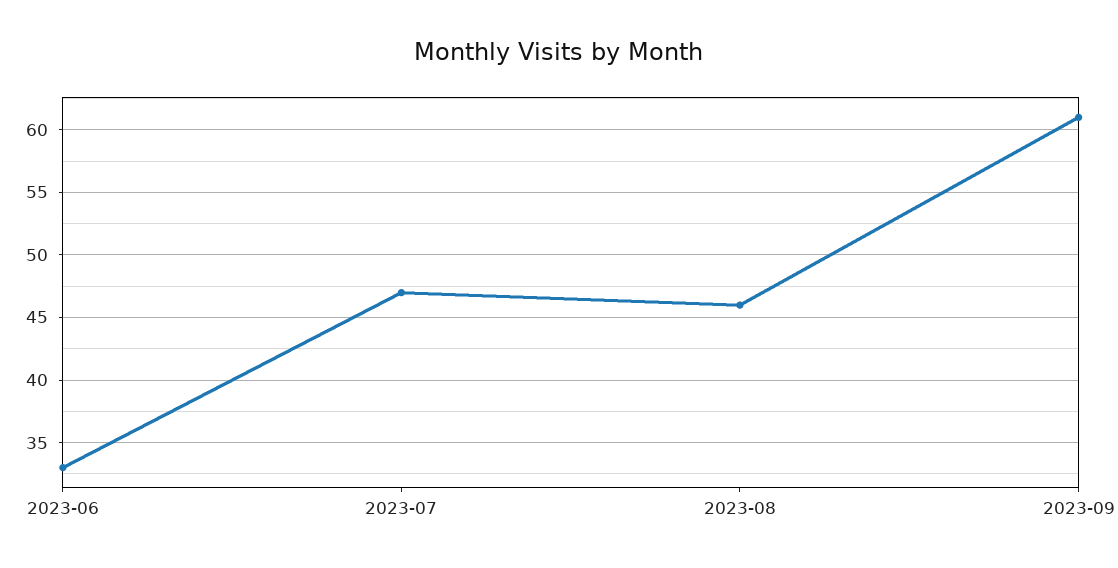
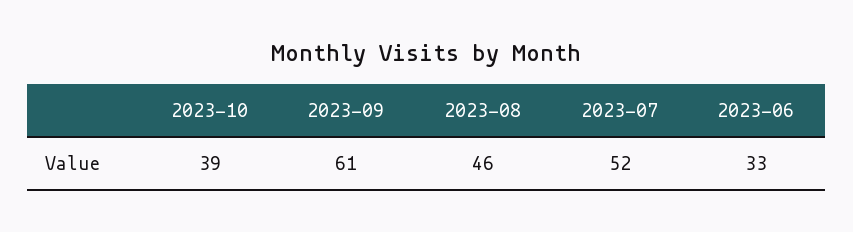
2023-07: 47 -> 52
2023-10: none -> 39

